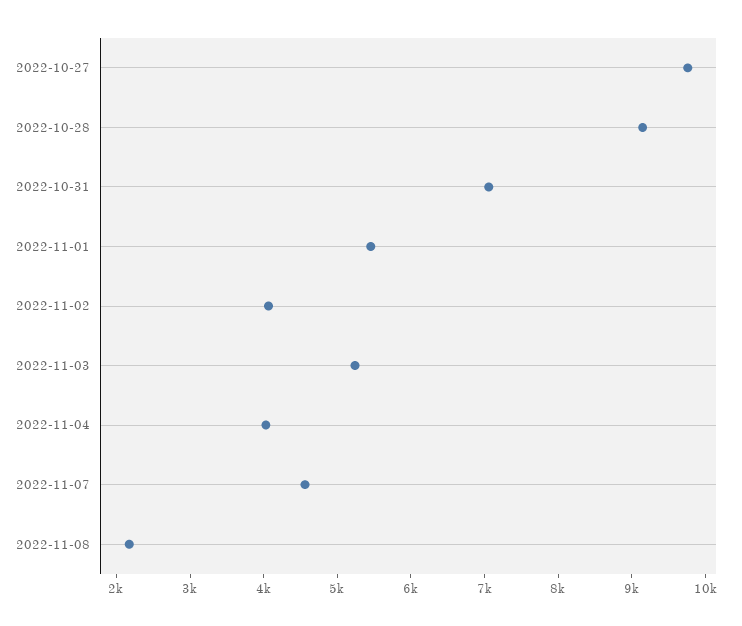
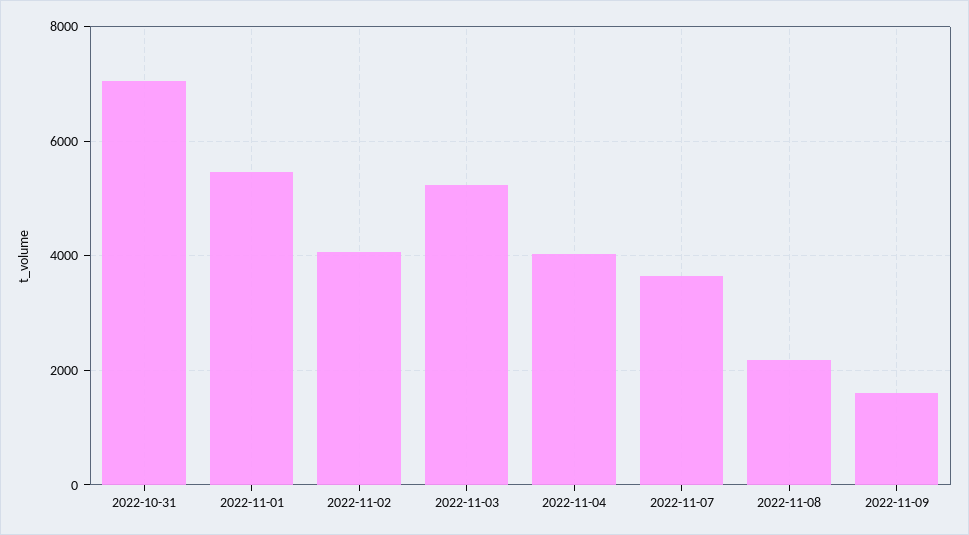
2022-10-27: 9800 -> none
2022-10-28: 9200 -> none
2022-11-07: 4600 -> 3600
2022-11-09: none -> 1600

